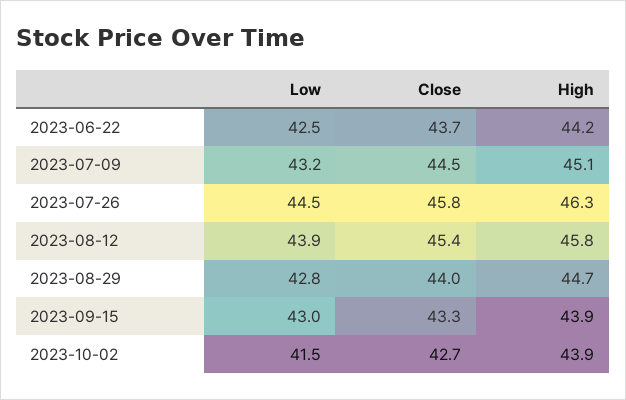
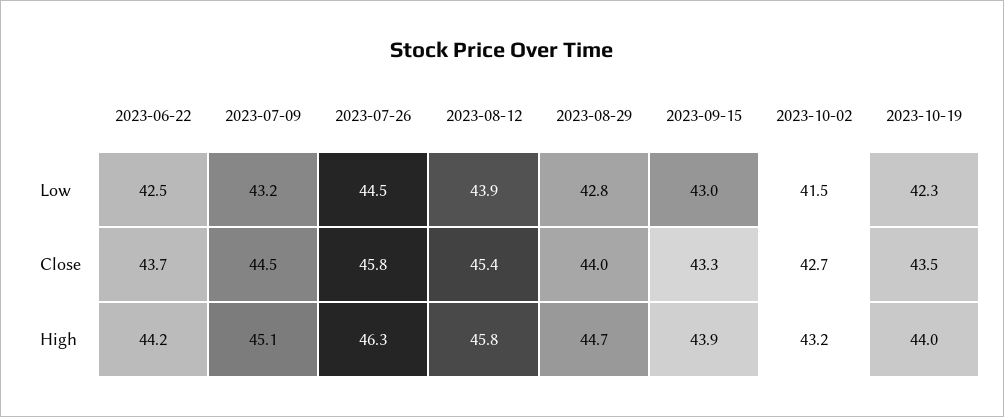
High, 2023-10-02: 43.9 -> 43.2
Low, 2023-10-19: none -> 42.3
Close, 2023-10-19: none -> 43.5
High, 2023-10-19: none -> 44

